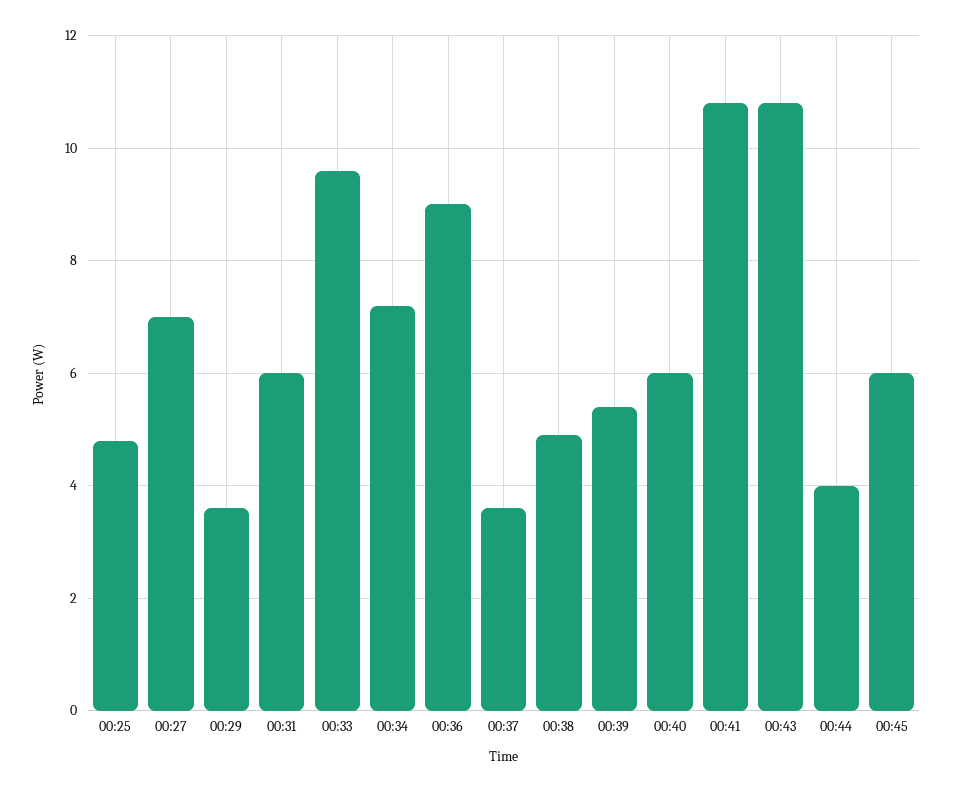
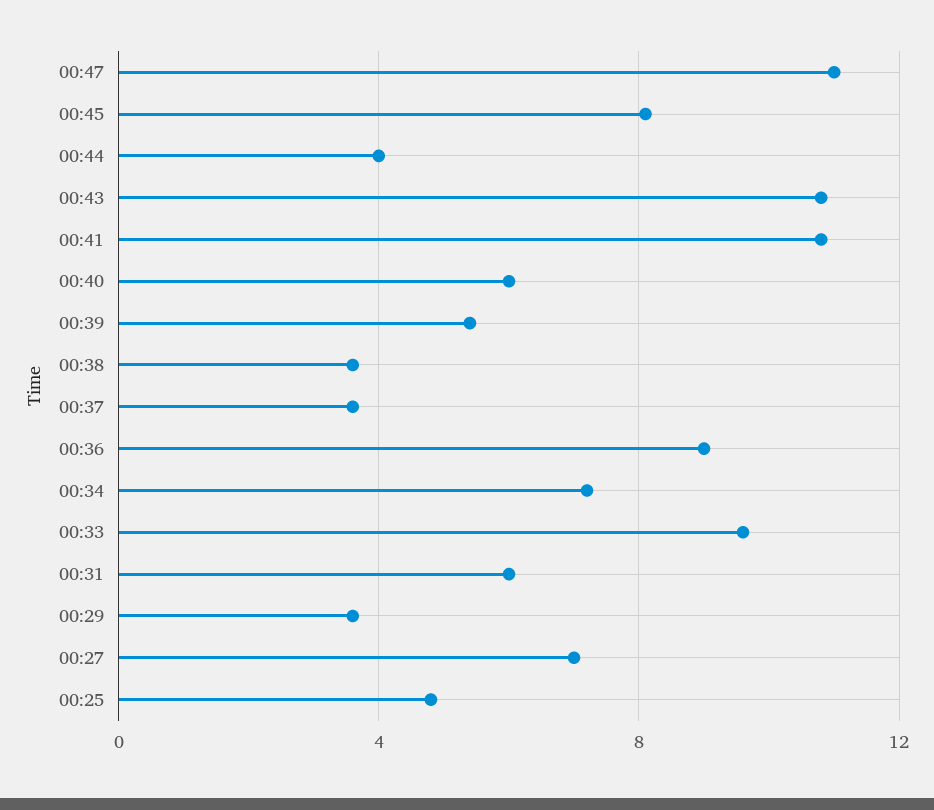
00:38: 5 -> 3.5
00:45: 6 -> 8
00:47: none -> 11

